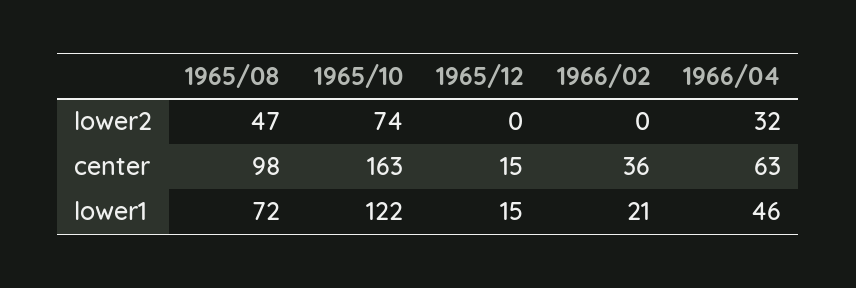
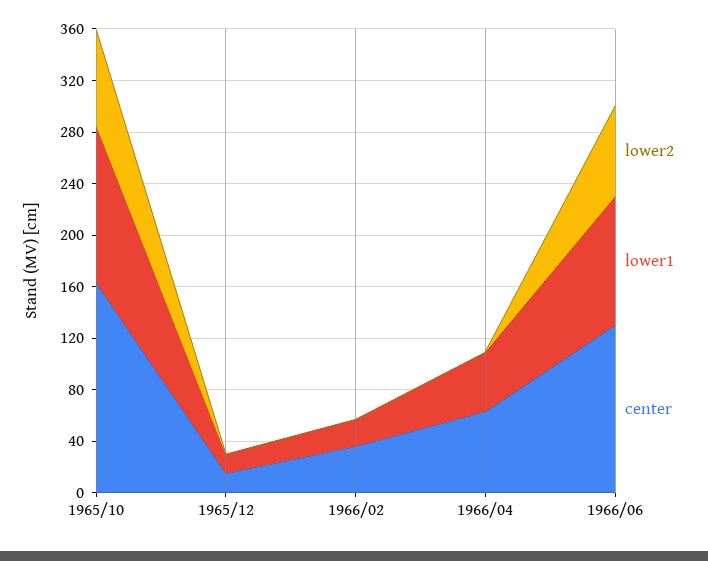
lower2, 1965/08: 47 -> none
lower2, 1966/04: 32 -> 0
center, 1965/08: 98 -> none
lower1, 1965/08: 72 -> none
lower2, 1966/06: none -> 70
lower1, 1966/06: none -> 100
center, 1966/06: none -> 130

